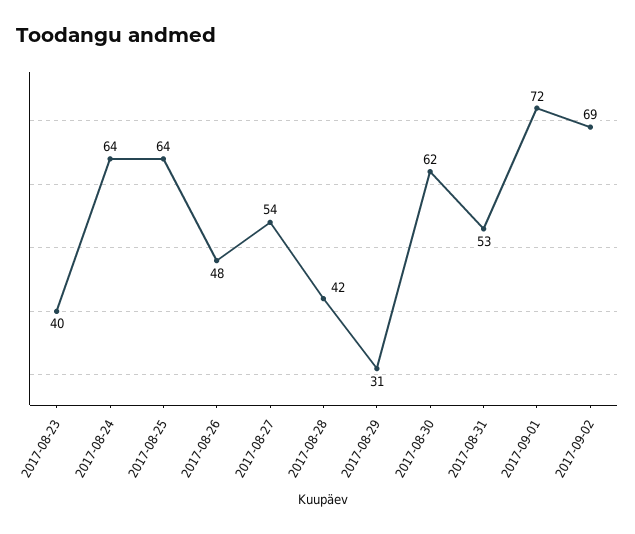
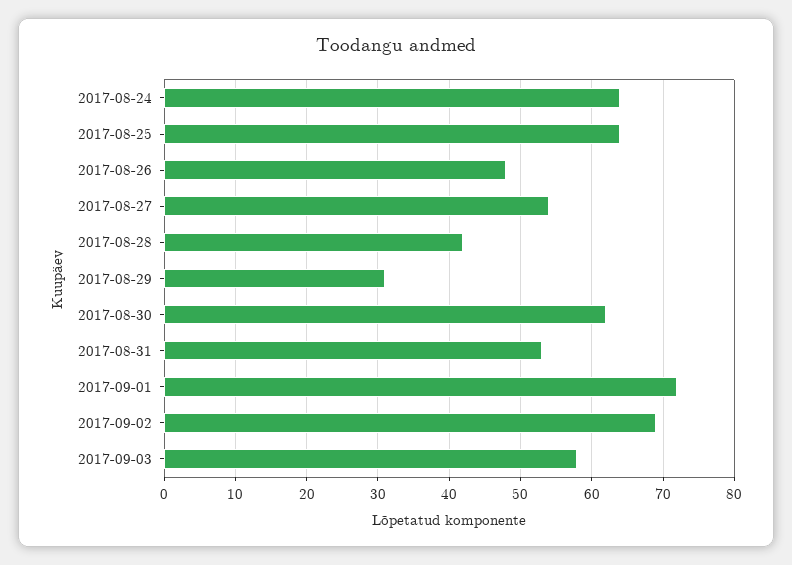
2017-08-23: 40 -> none
2017-09-03: none -> 58

